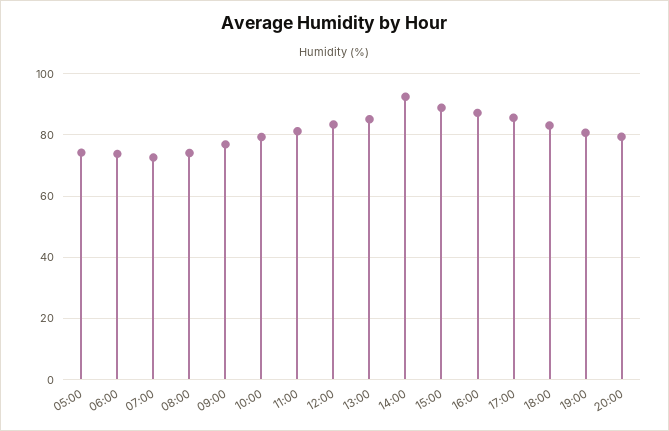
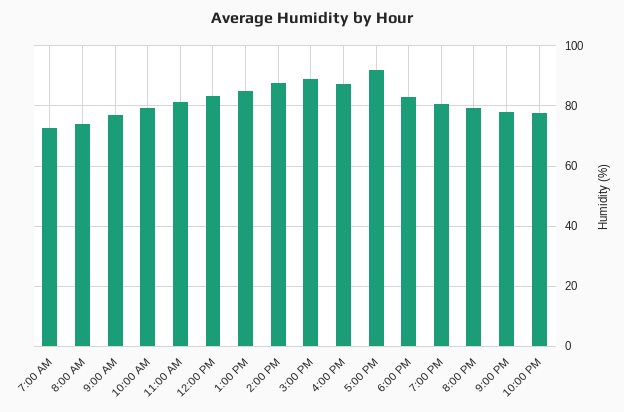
05:00: 74 -> none
06:00: 74 -> none
14:00: 92 -> 88
17:00: 86 -> 92
9:00 PM: none -> 78
10:00 PM: none -> 78

